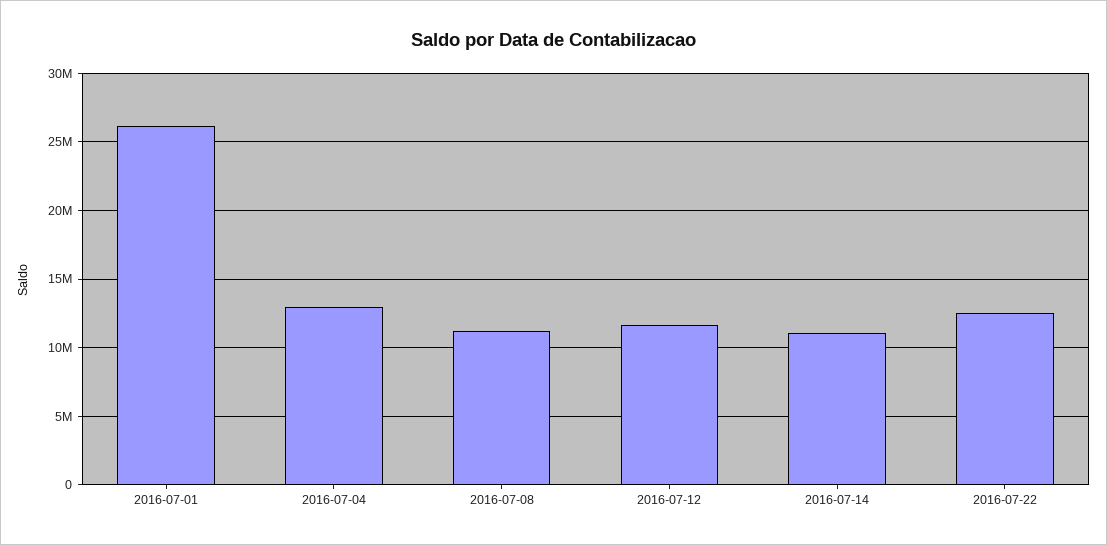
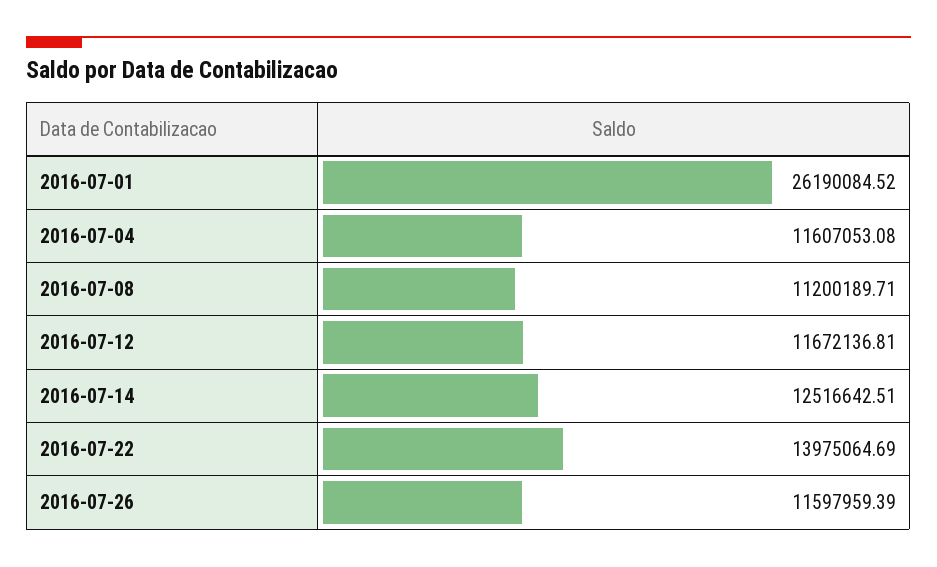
2016-07-04: 13000000 -> 11607053.08
2016-07-14: 11000000 -> 12516642.51
2016-07-22: 12500000 -> 13975064.69
2016-07-26: none -> 11597959.39

